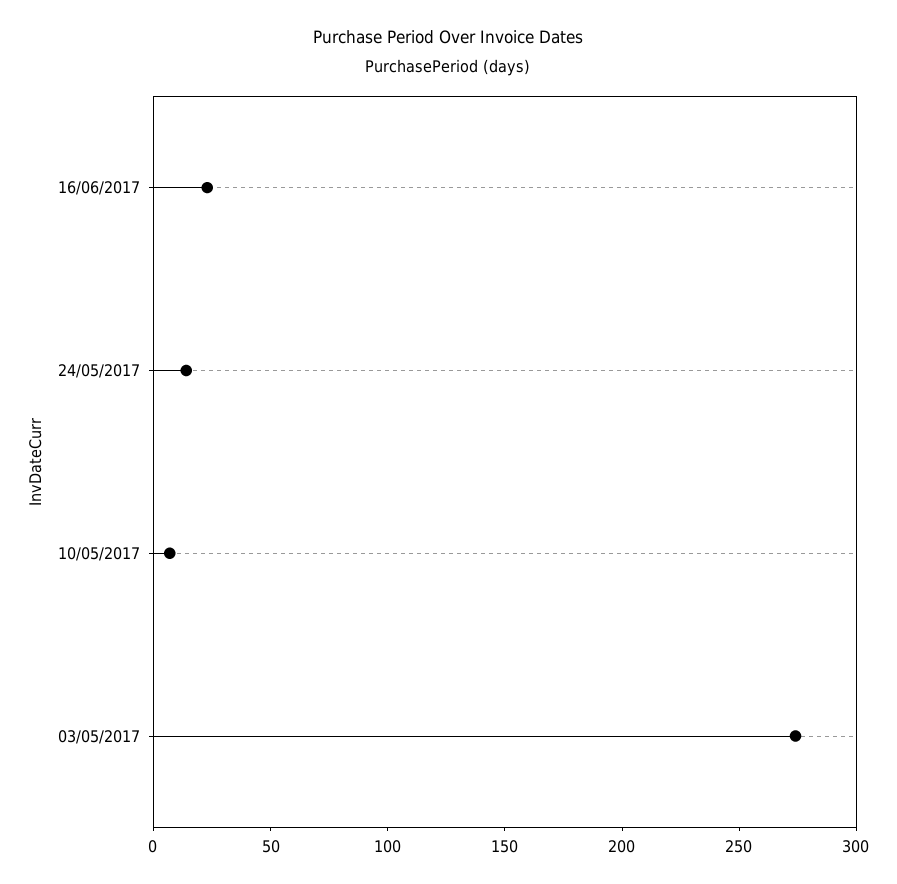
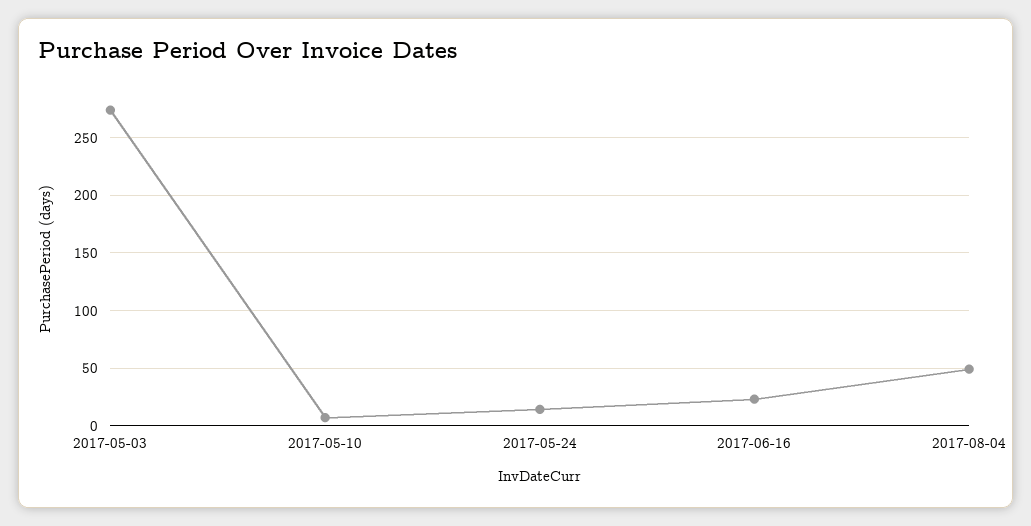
2017-08-04: none -> 50

